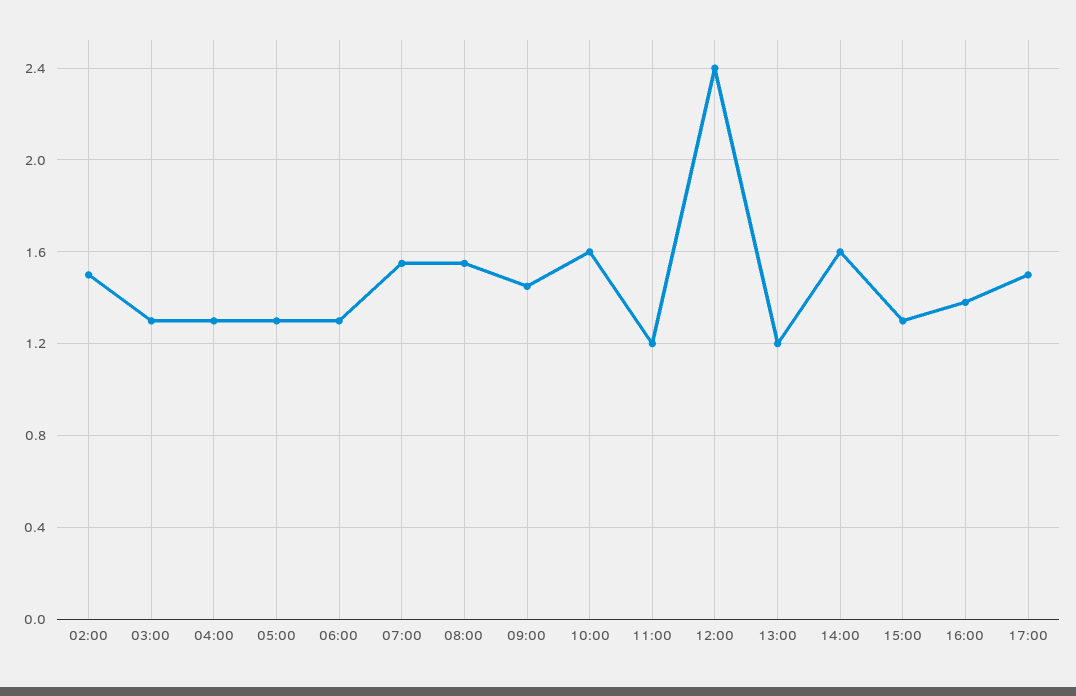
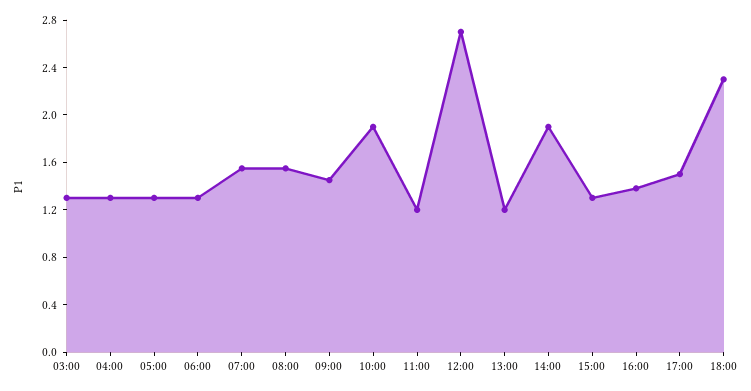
02:00: 1.5 -> none
10:00: 1.6 -> 1.9
12:00: 2.4 -> 2.7
14:00: 1.6 -> 1.9
18:00: none -> 2.3

